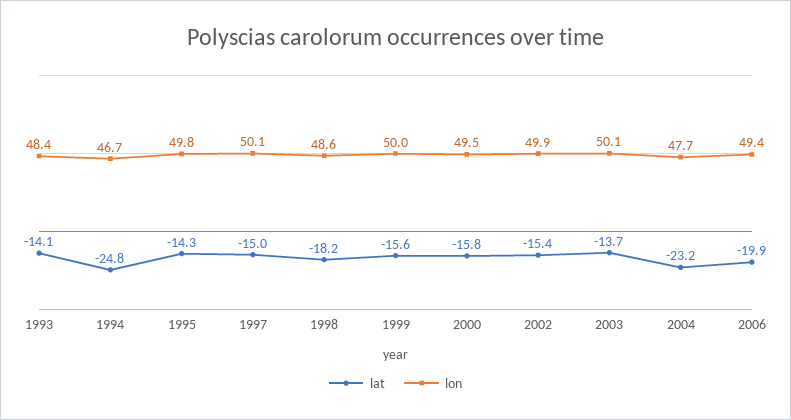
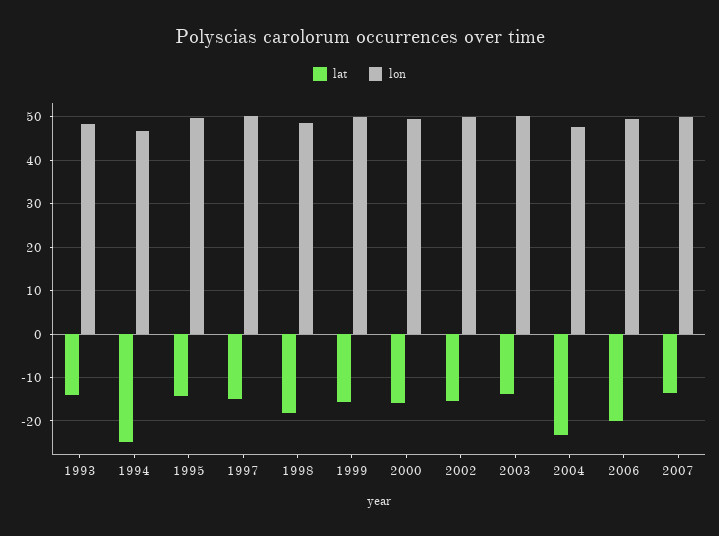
lat, 2007: none -> -14
lon, 2007: none -> 50

